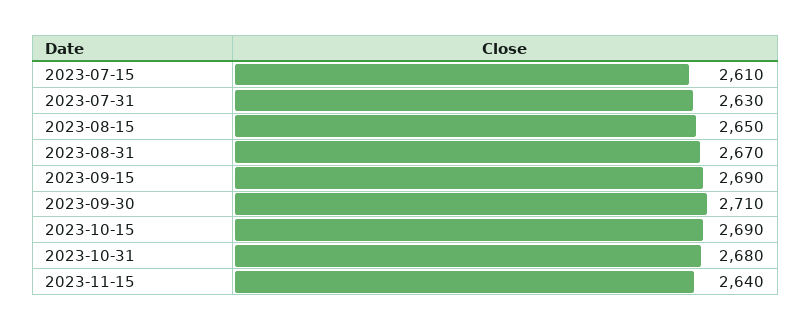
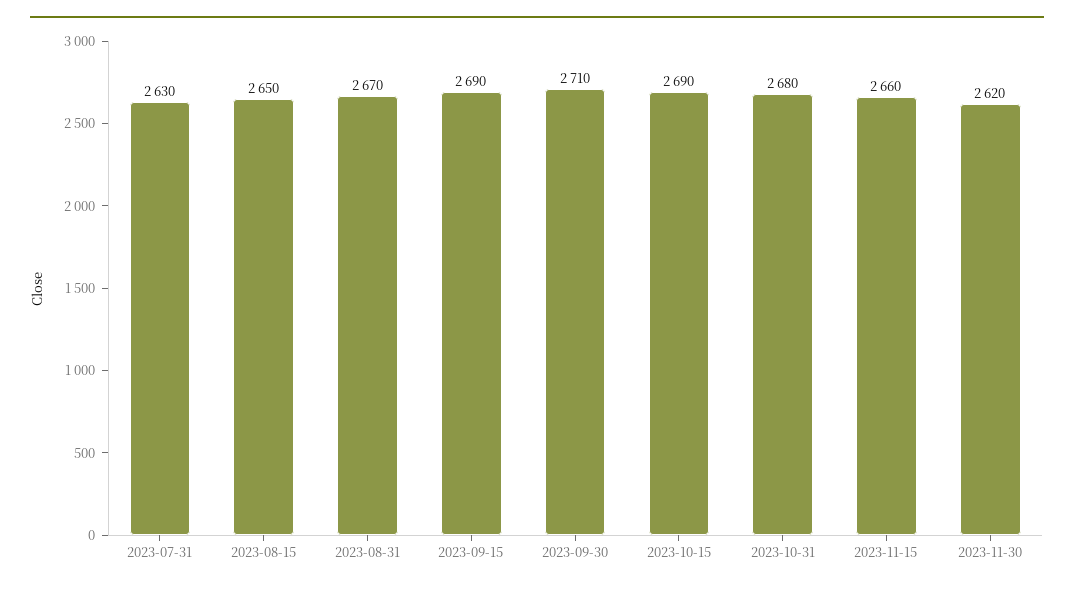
2023-07-15: 2610 -> none
2023-11-15: 2640 -> 2660
2023-11-30: none -> 2620

